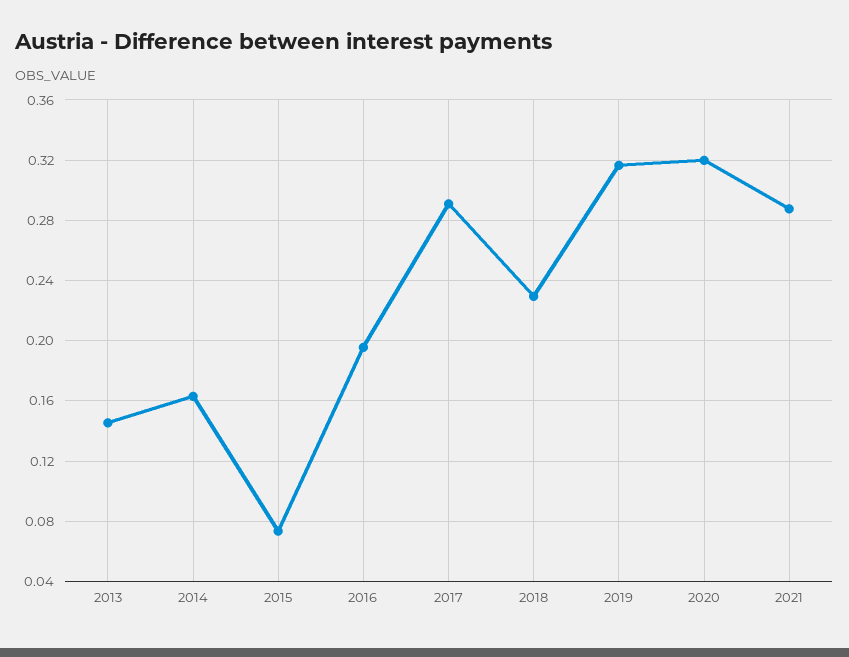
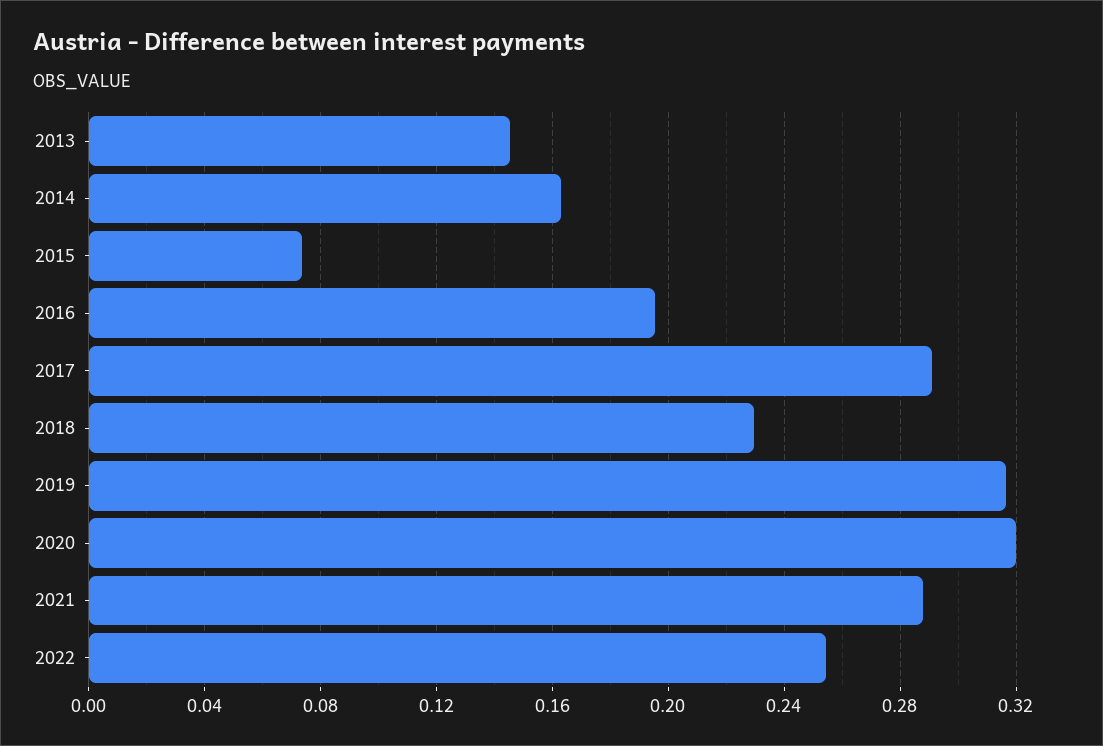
2022: none -> 0.255

